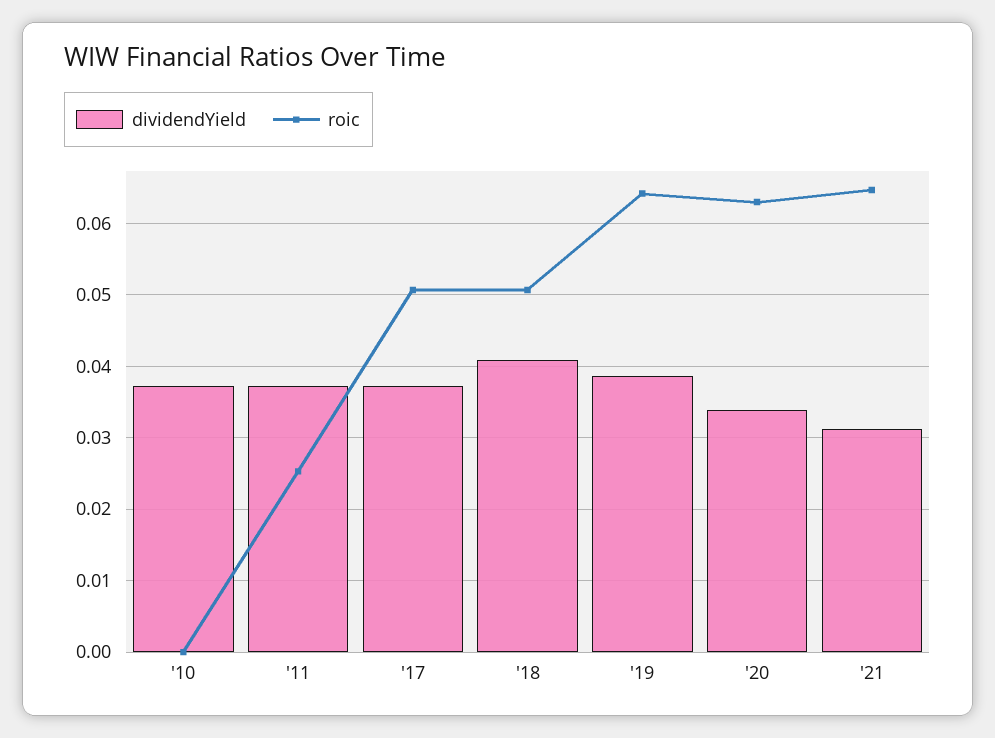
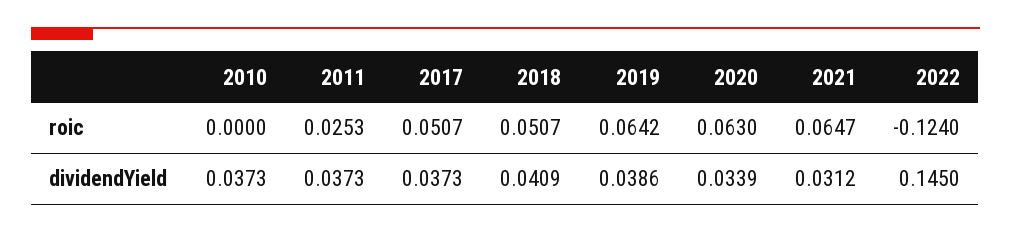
roic, 2022: none -> -0.124
dividendYield, 2022: none -> 0.145

